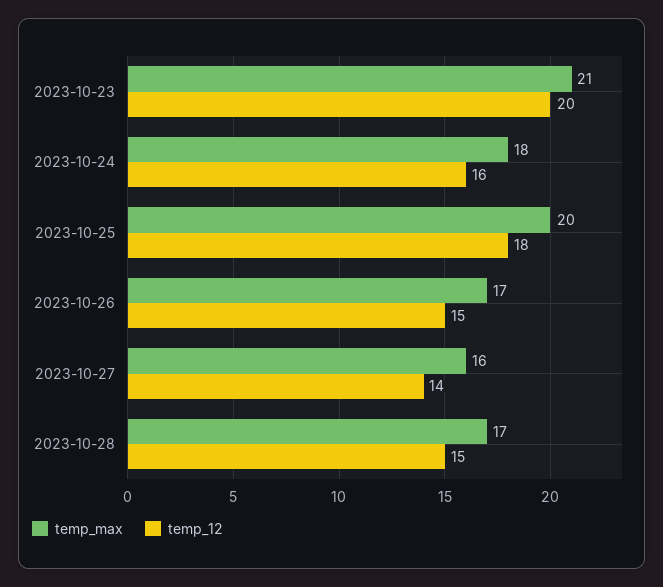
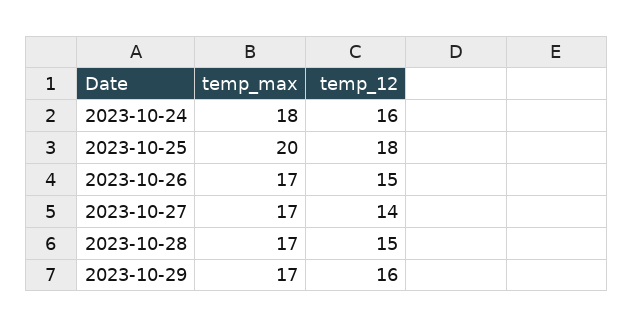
temp_max, 2023-10-23: 21 -> none
temp_12, 2023-10-23: 20 -> none
temp_max, 2023-10-27: 16 -> 17
temp_max, 2023-10-29: none -> 17
temp_12, 2023-10-29: none -> 16

